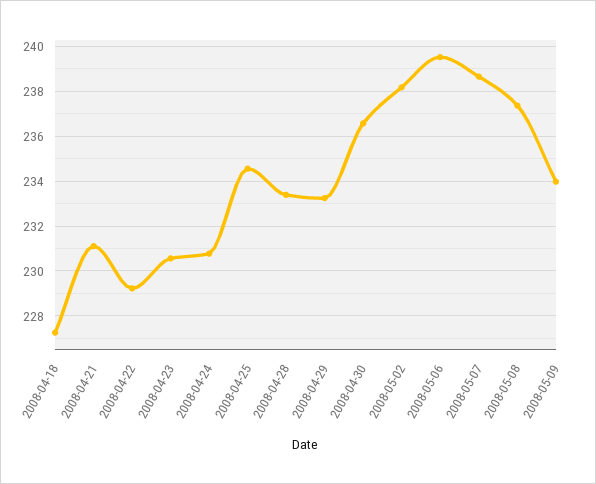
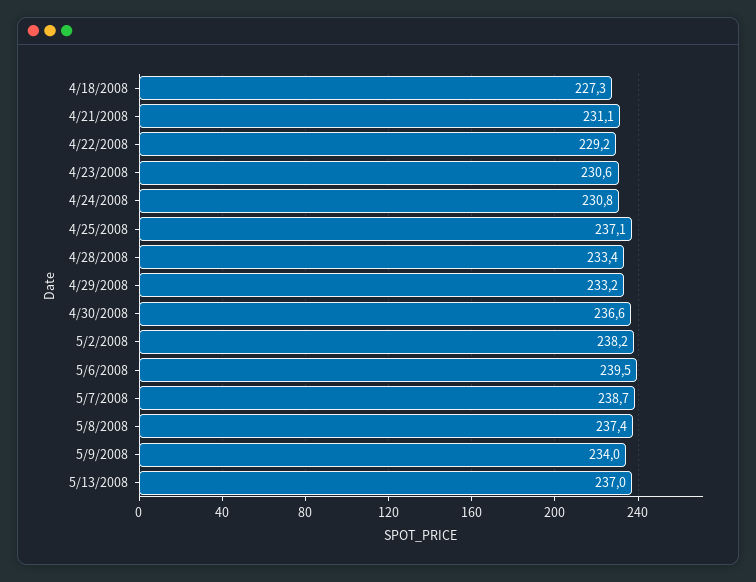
2008-04-25: 234.5 -> 237.1
5/13/2008: none -> 237

